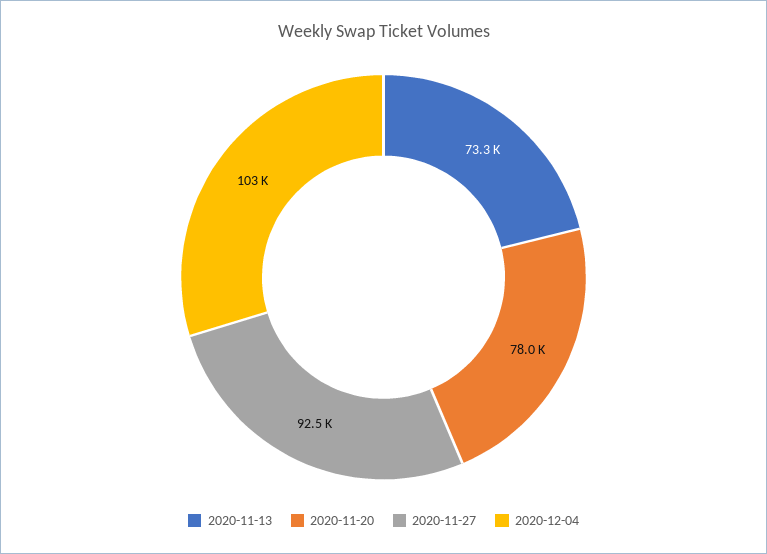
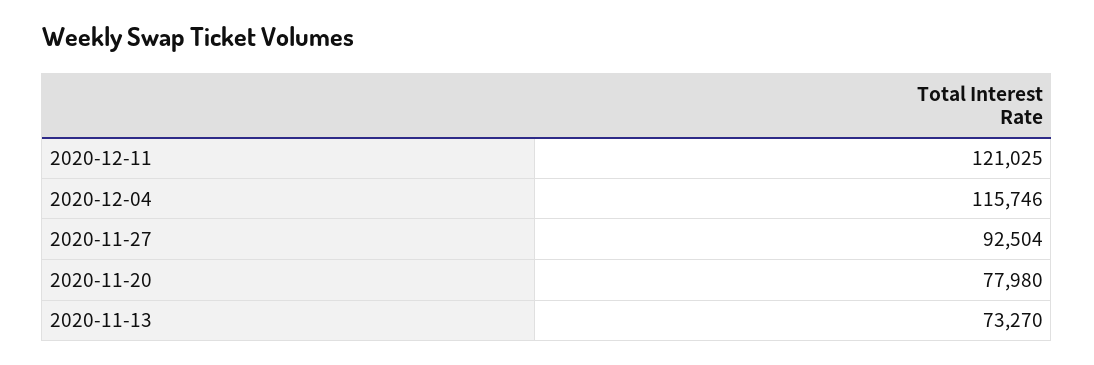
2020-12-04: 103000 -> 115746
2020-12-11: none -> 121025

